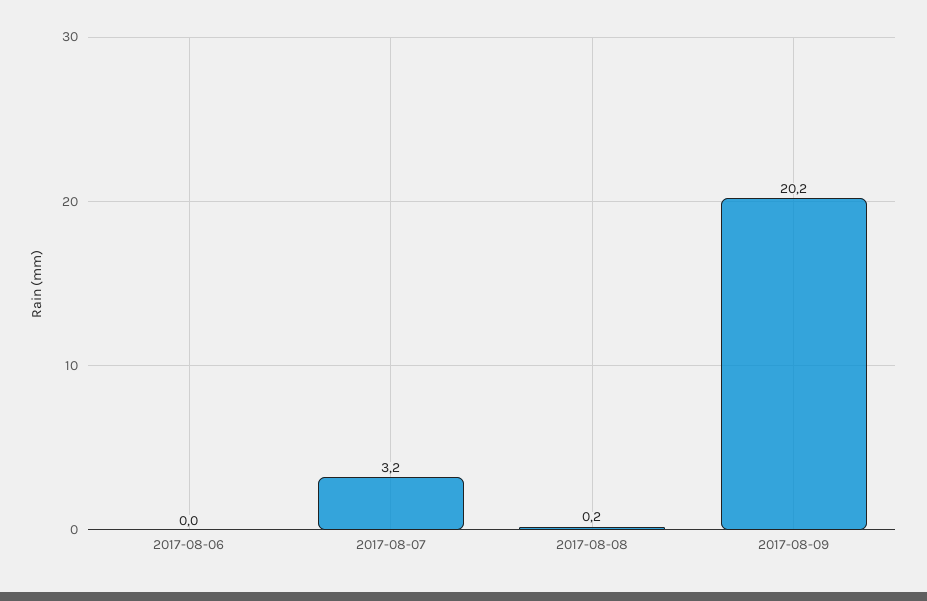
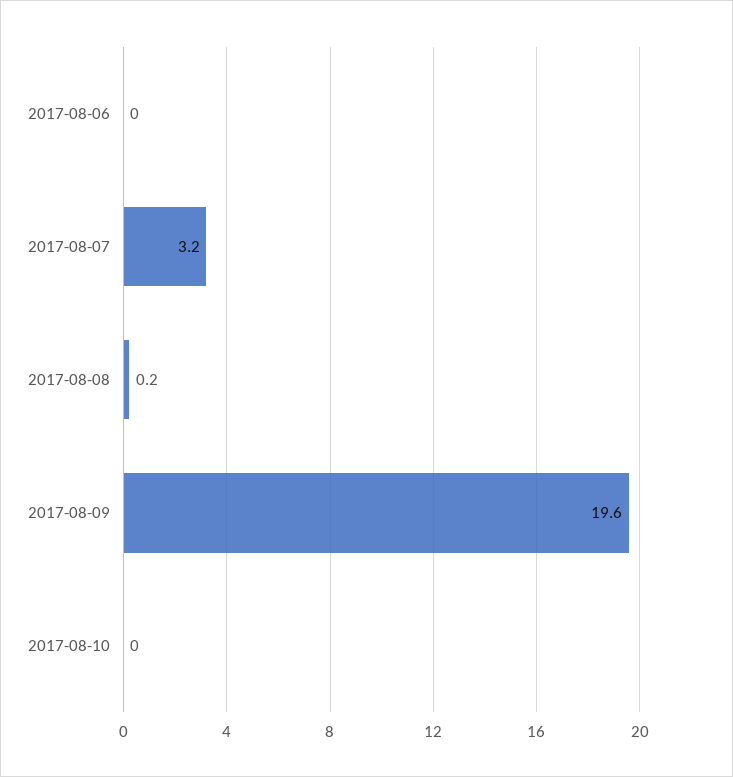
2017-08-09: 20.2 -> 19.6
2017-08-10: none -> 0

